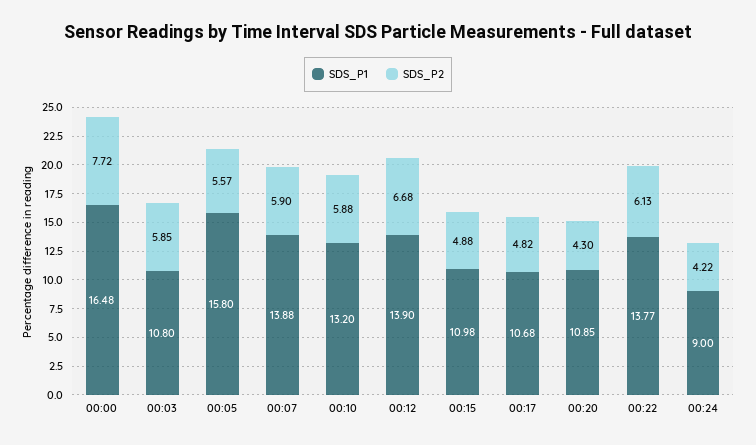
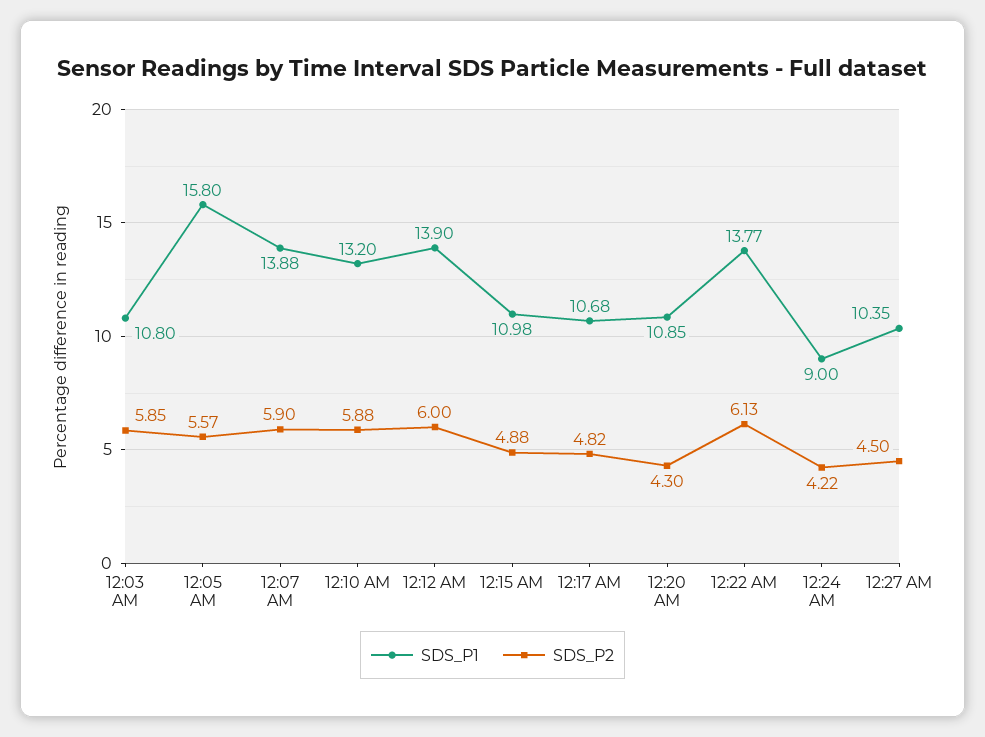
SDS_P1, 00:00: 16.48 -> none
SDS_P2, 00:00: 7.72 -> none
SDS_P2, 00:12: 6.68 -> 6
SDS_P1, 12:27 AM: none -> 10.35
SDS_P2, 12:27 AM: none -> 4.5

